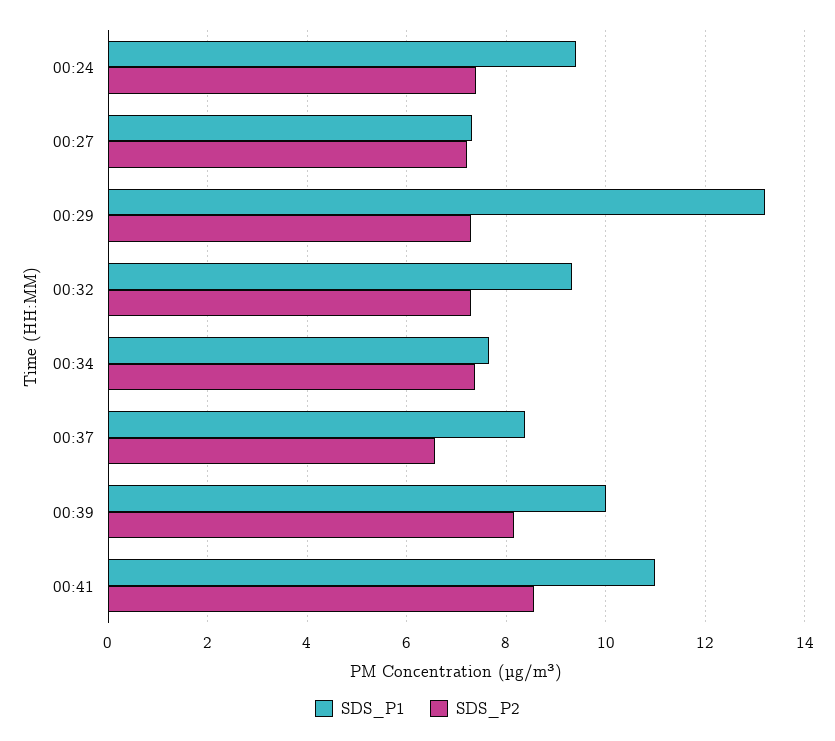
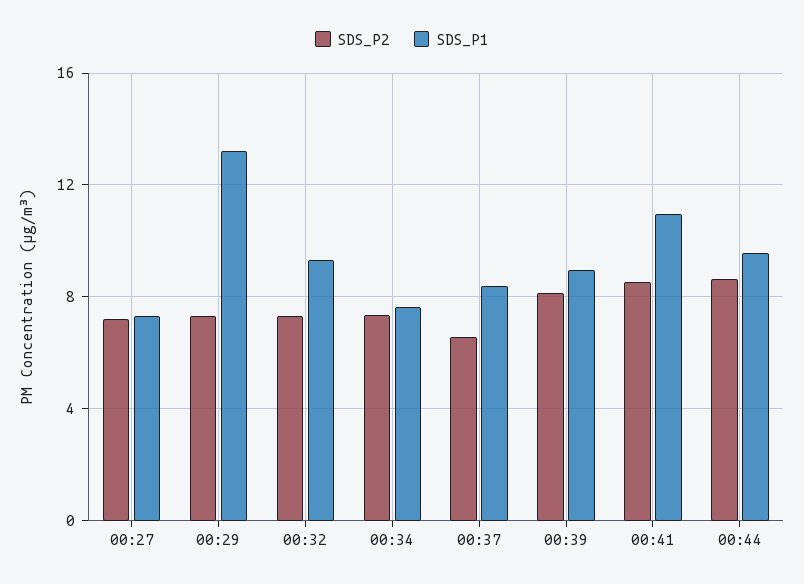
SDS_P1, 00:24: 9.4 -> none
SDS_P2, 00:24: 7.4 -> none
SDS_P1, 00:39: 10 -> 9
SDS_P2, 00:44: none -> 8.5
SDS_P1, 00:44: none -> 9.5

